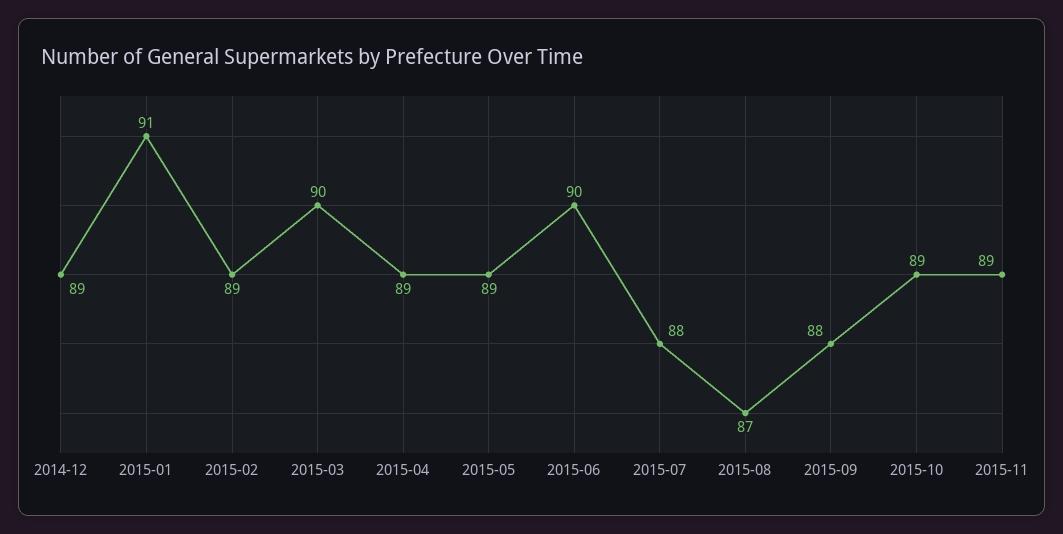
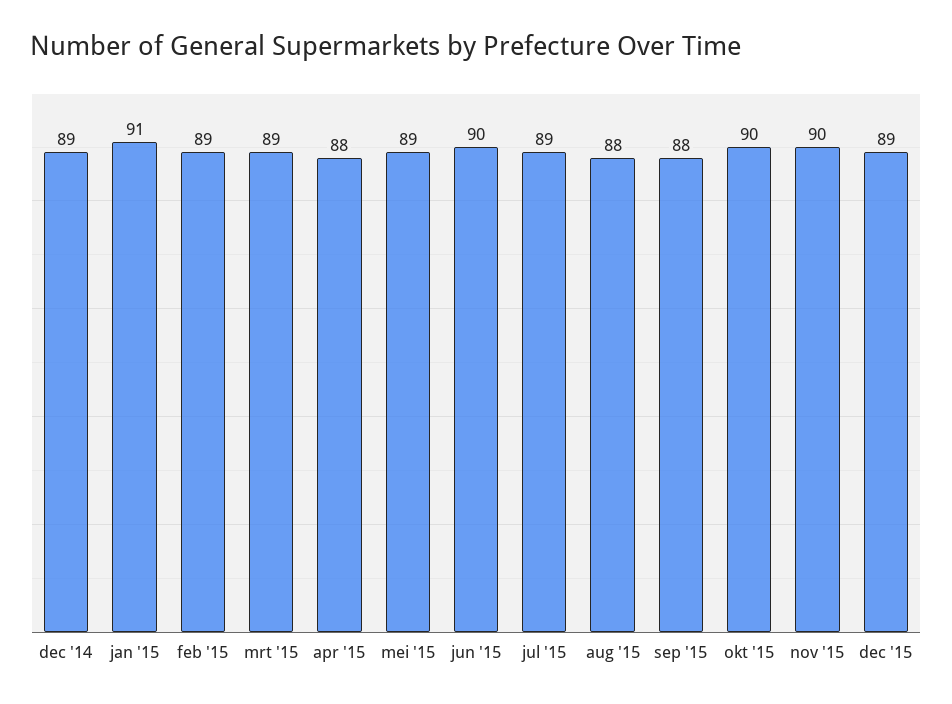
2015-03: 90 -> 89
2015-04: 89 -> 88
2015-07: 88 -> 89
2015-08: 87 -> 88
2015-10: 89 -> 90
2015-11: 89 -> 90
dec '15: none -> 89

